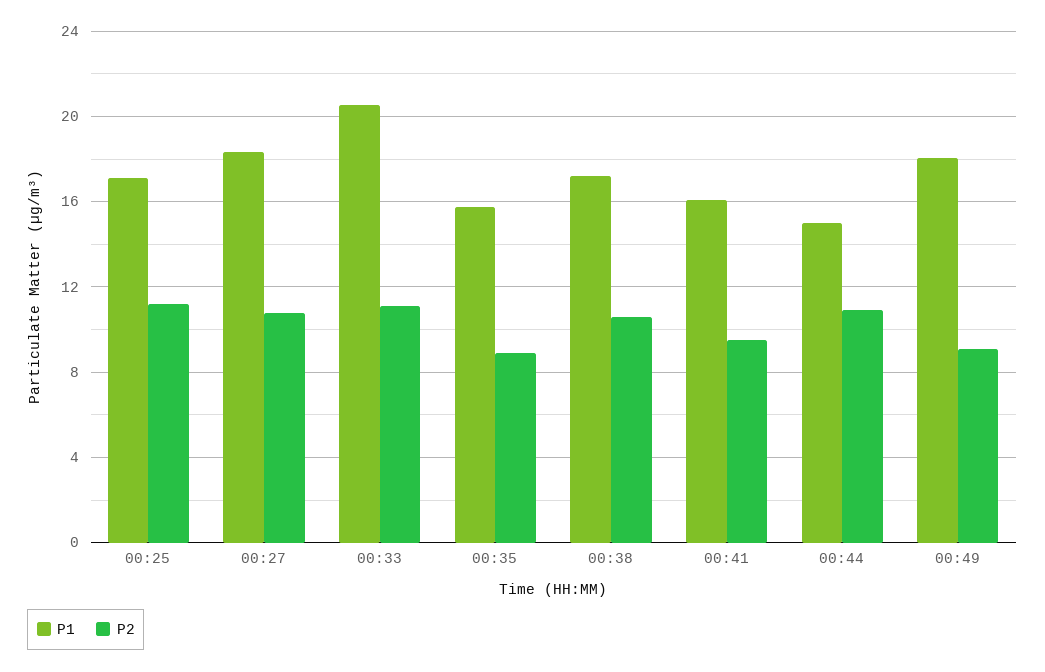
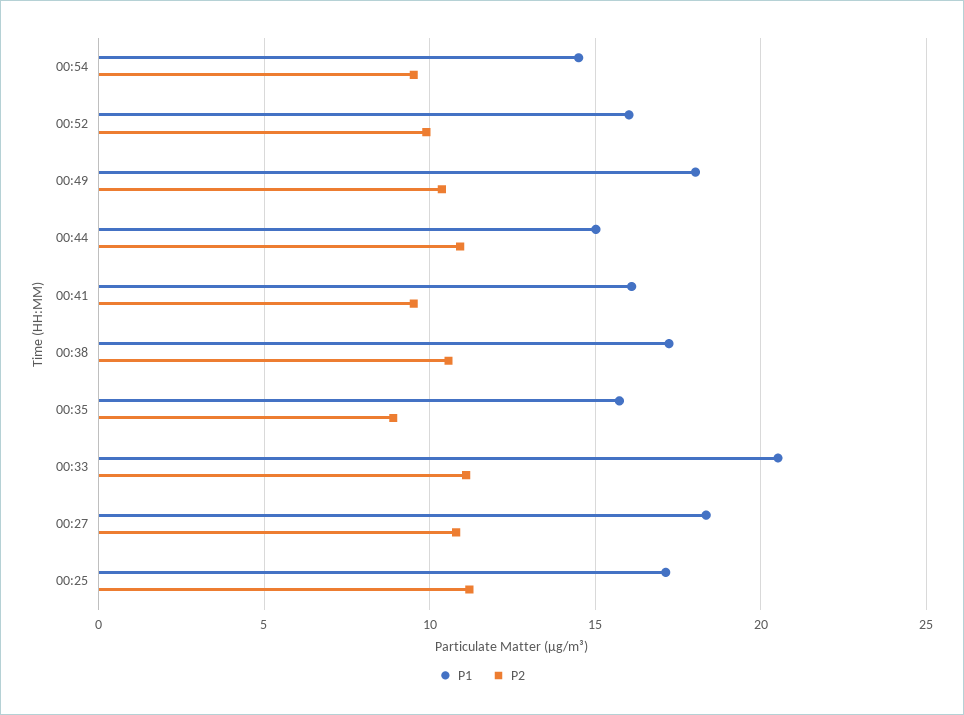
P2, 00:49: 9 -> 10.5
P1, 00:54: none -> 14.5
P2, 00:54: none -> 9.5
P1, 00:52: none -> 16
P2, 00:52: none -> 10

